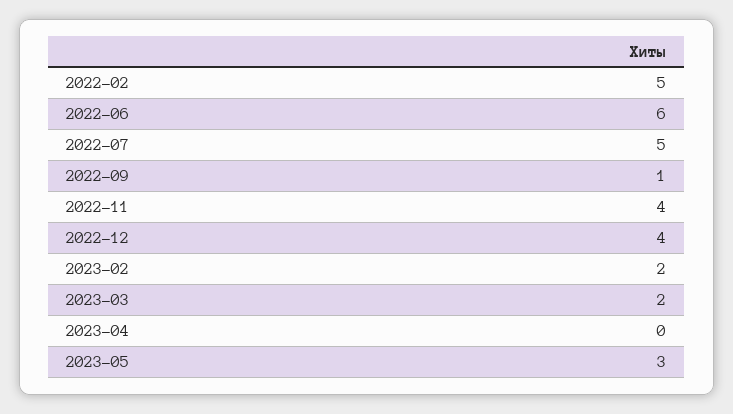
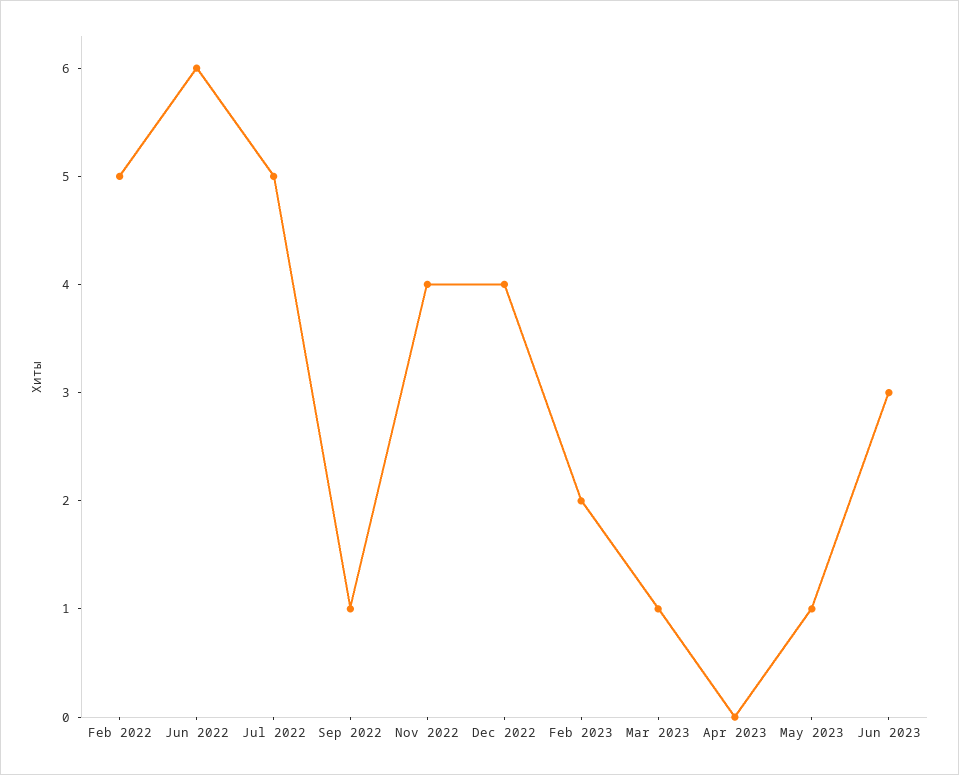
2023-03: 2 -> 1
2023-05: 3 -> 1
Jun 2023: none -> 3

